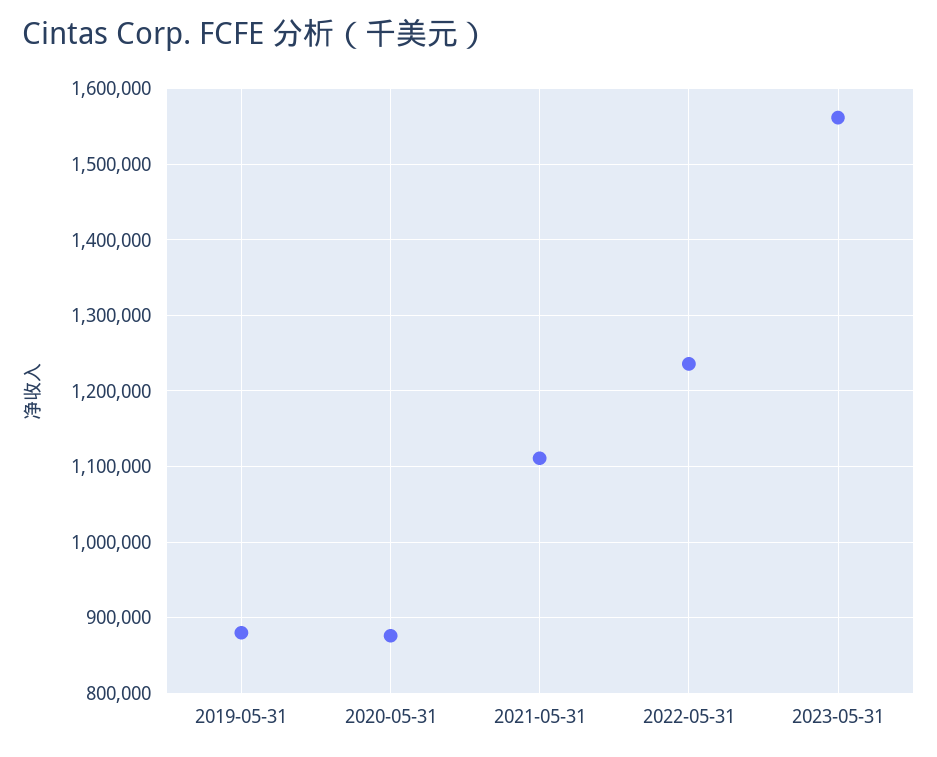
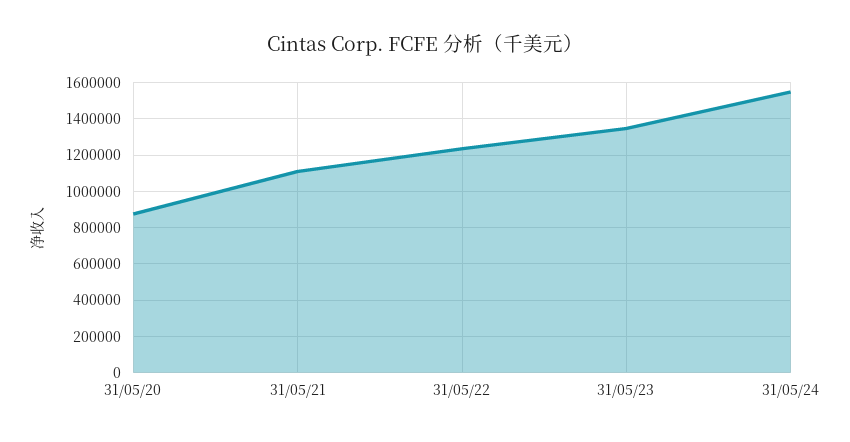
2019-05-31: 880000 -> none
2023-05-31: 1560000 -> 1350000
31/05/24: none -> 1550000

